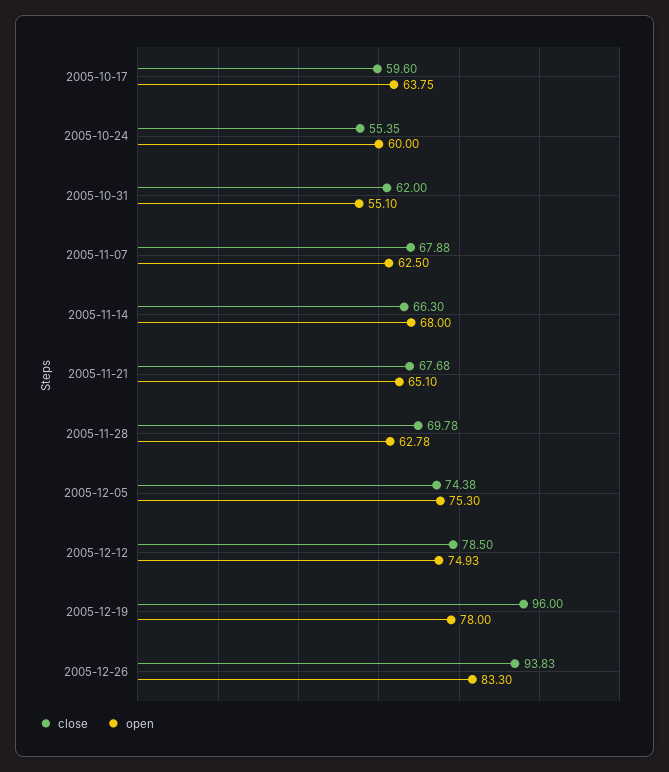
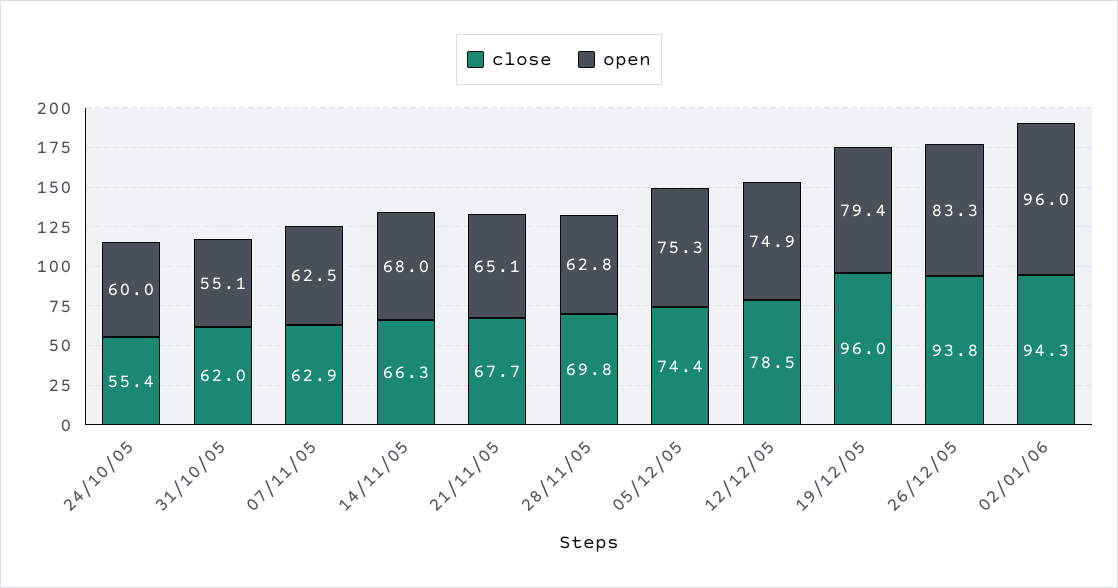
close, 2005-10-17: 59.6 -> none
open, 2005-10-17: 63.75 -> none
close, 2005-11-07: 67.88 -> 62.9
open, 2005-12-19: 78 -> 79.4
close, 02/01/06: none -> 94.3
open, 02/01/06: none -> 96

